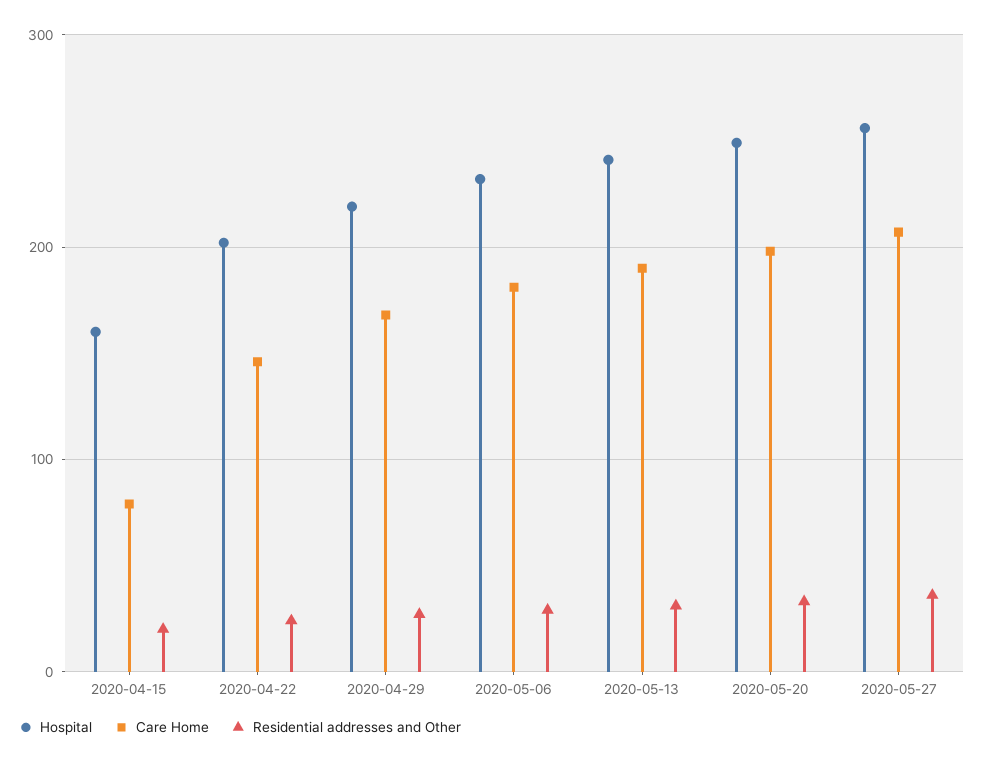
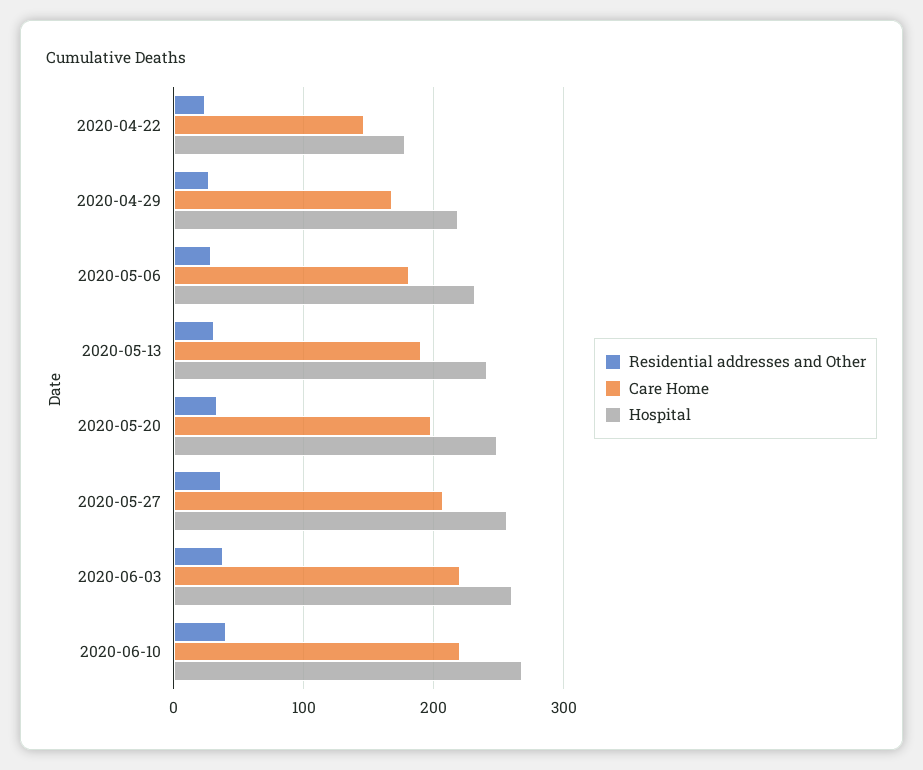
Hospital, 2020-04-15: 160 -> none
Care Home, 2020-04-15: 80 -> none
Residential addresses and Other, 2020-04-15: 20 -> none
Hospital, 2020-04-22: 200 -> 180
Residential addresses and Other, 2020-06-03: none -> 40
Care Home, 2020-06-03: none -> 220
Hospital, 2020-06-03: none -> 260
Residential addresses and Other, 2020-06-10: none -> 40
Care Home, 2020-06-10: none -> 220
Hospital, 2020-06-10: none -> 270

